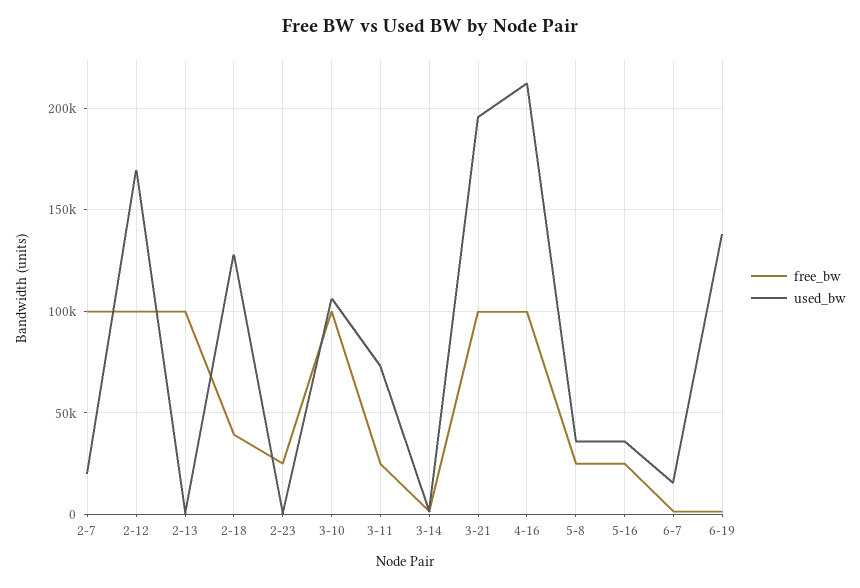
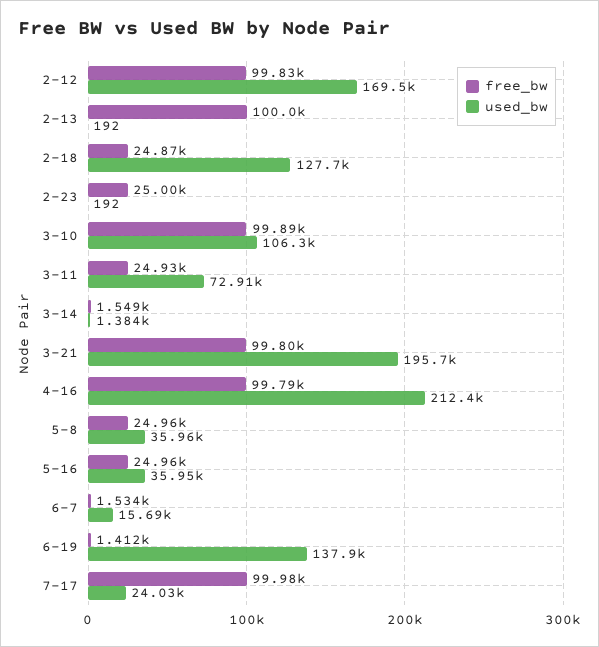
free_bw, 2-7: 100000 -> none
used_bw, 2-7: 20000 -> none
free_bw, 2-18: 40000 -> 24870
free_bw, 7-17: none -> 99980
used_bw, 7-17: none -> 24030

